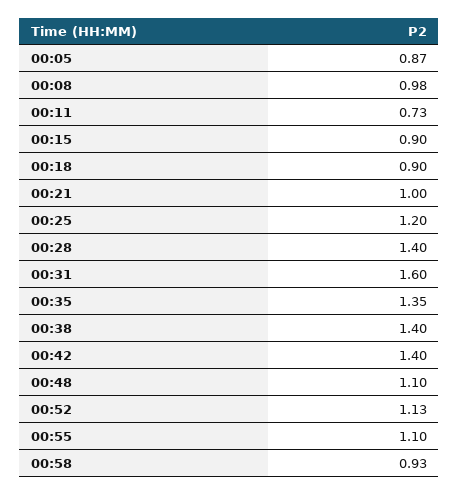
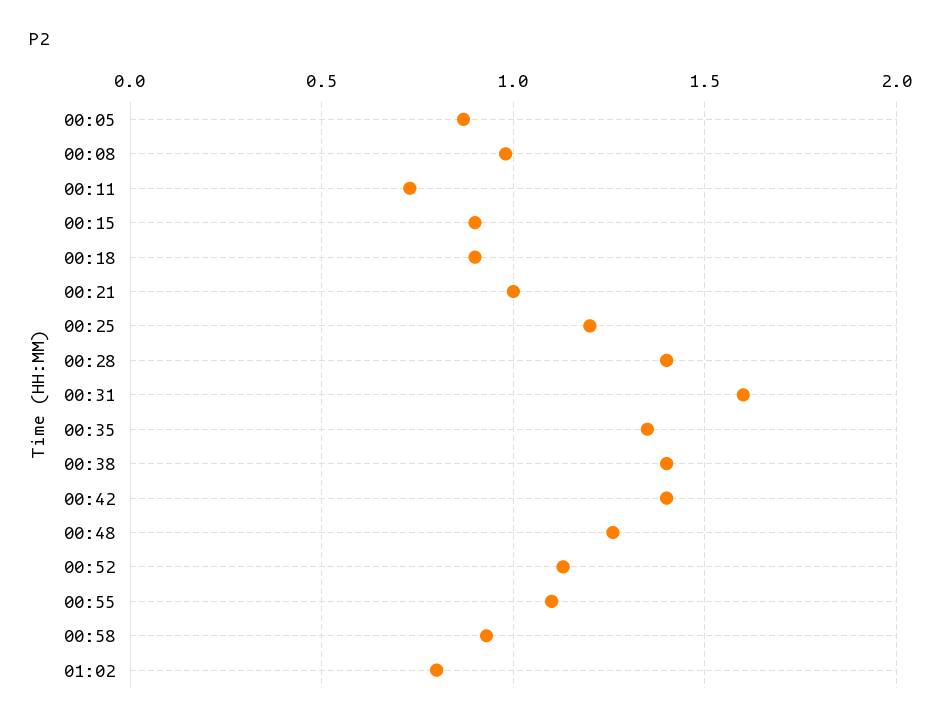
00:48: 1.1 -> 1.25
01:02: none -> 0.8

